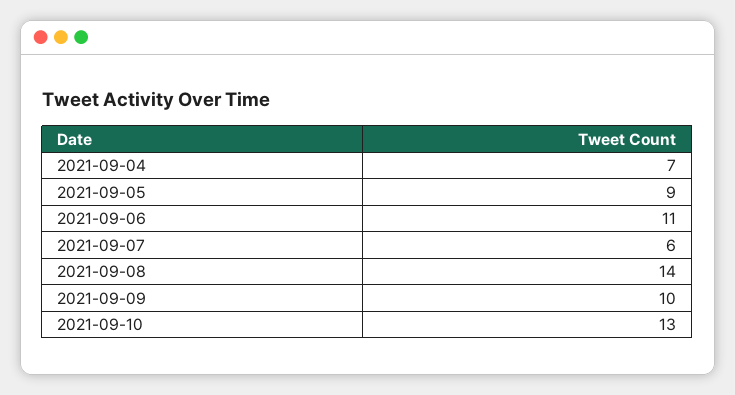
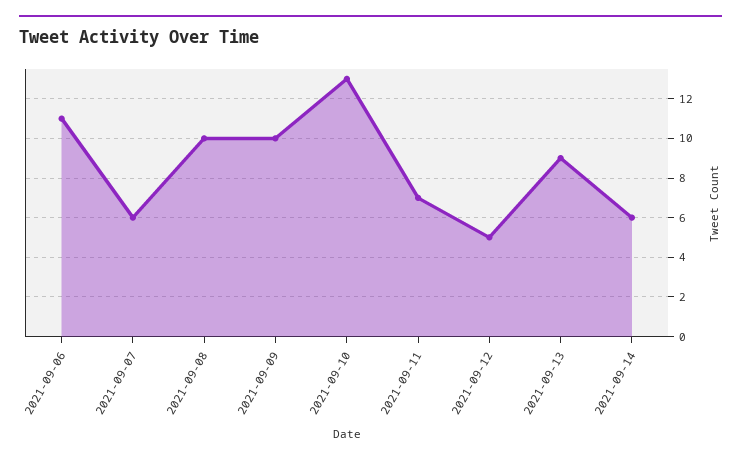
2021-09-04: 7 -> none
2021-09-05: 9 -> none
2021-09-08: 14 -> 10
2021-09-11: none -> 7
2021-09-12: none -> 5
2021-09-13: none -> 9
2021-09-14: none -> 6

